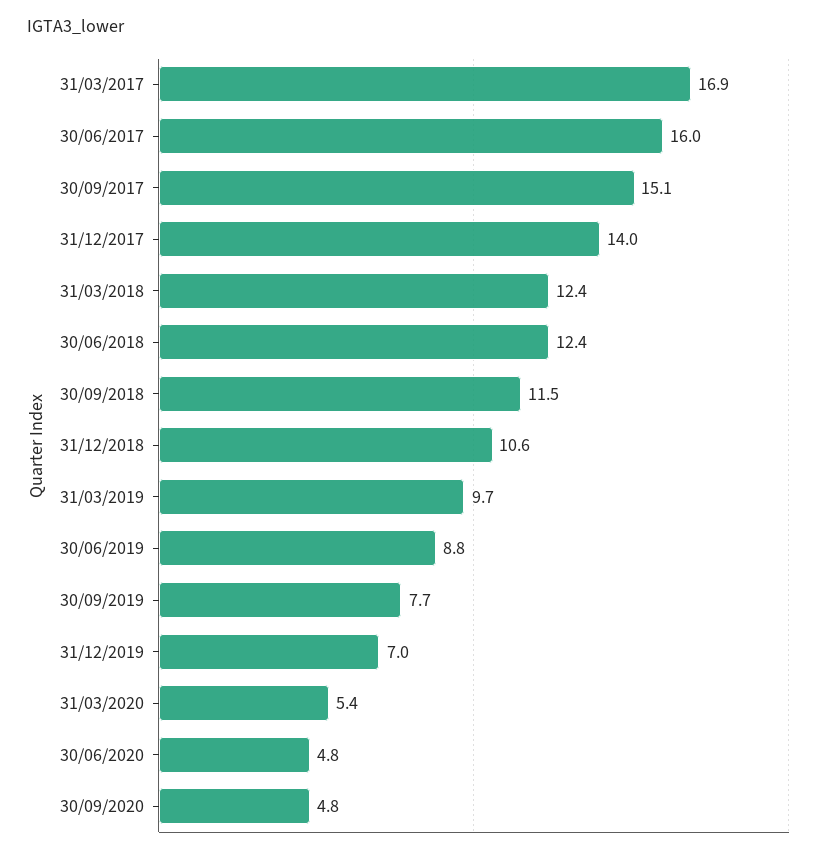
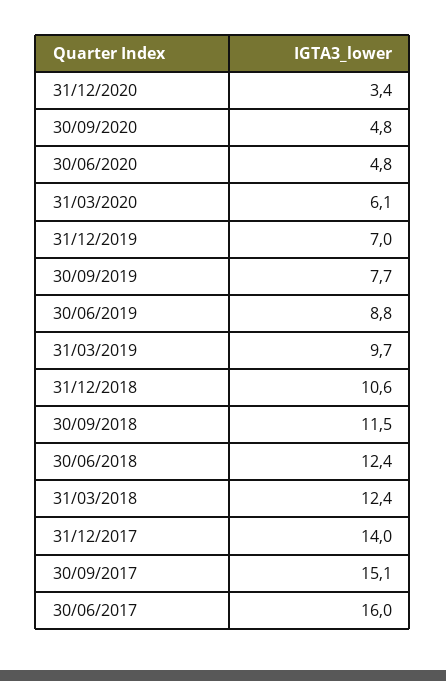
31/03/2017: 16.9 -> none
31/03/2020: 5.4 -> 6.1
31/12/2020: none -> 3.4

